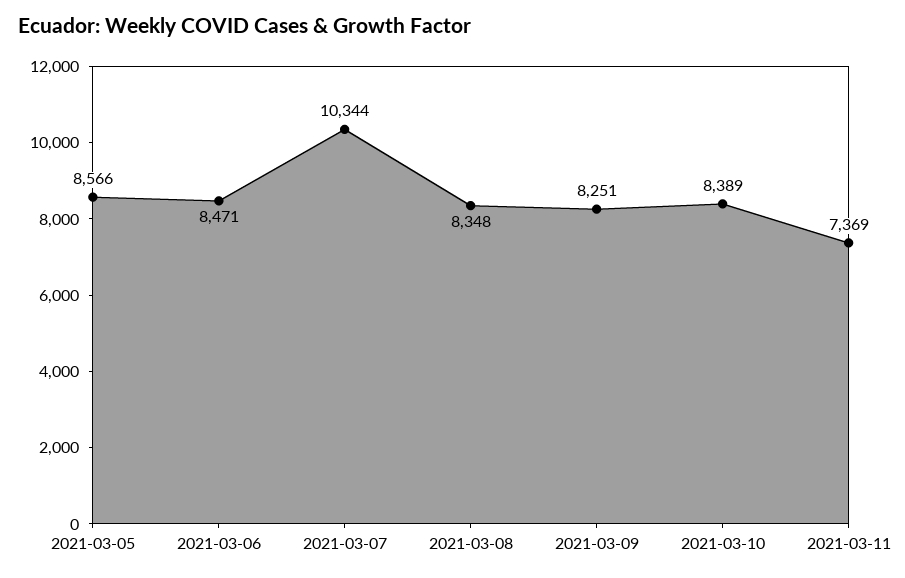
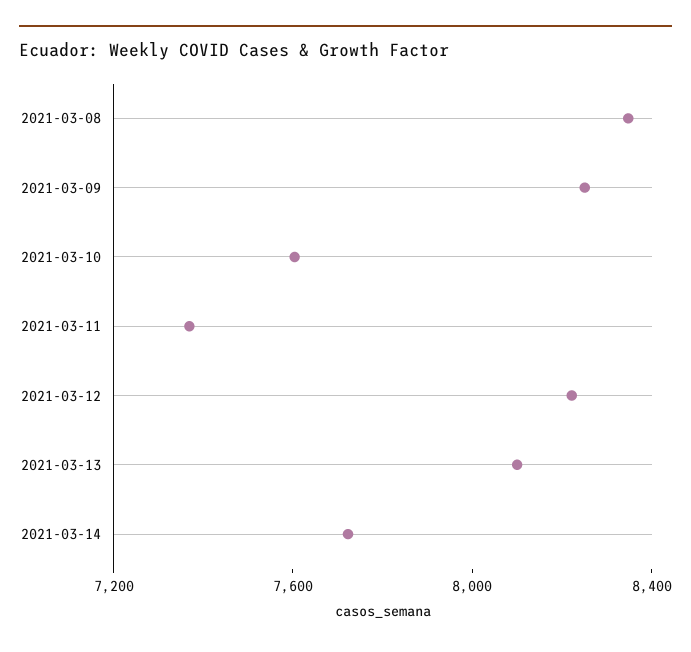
2021-03-05: 8566 -> none
2021-03-06: 8471 -> none
2021-03-07: 10344 -> none
2021-03-10: 8389 -> 7600
2021-03-12: none -> 8200
2021-03-13: none -> 8100
2021-03-14: none -> 7700

